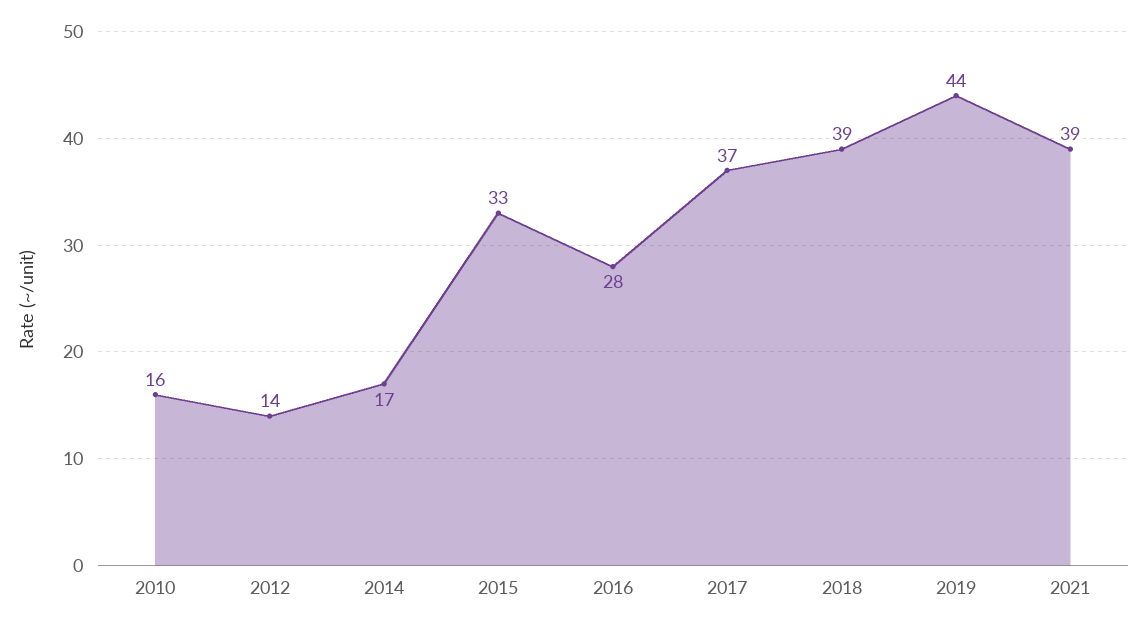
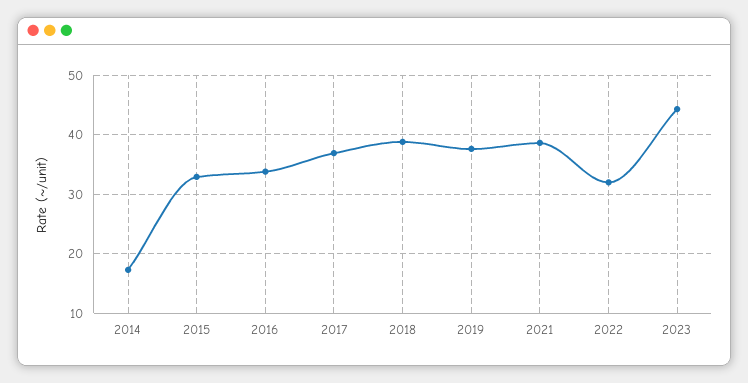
2010: 16 -> none
2012: 14 -> none
2016: 28 -> 34
2019: 44 -> 38
2022: none -> 32
2023: none -> 44

